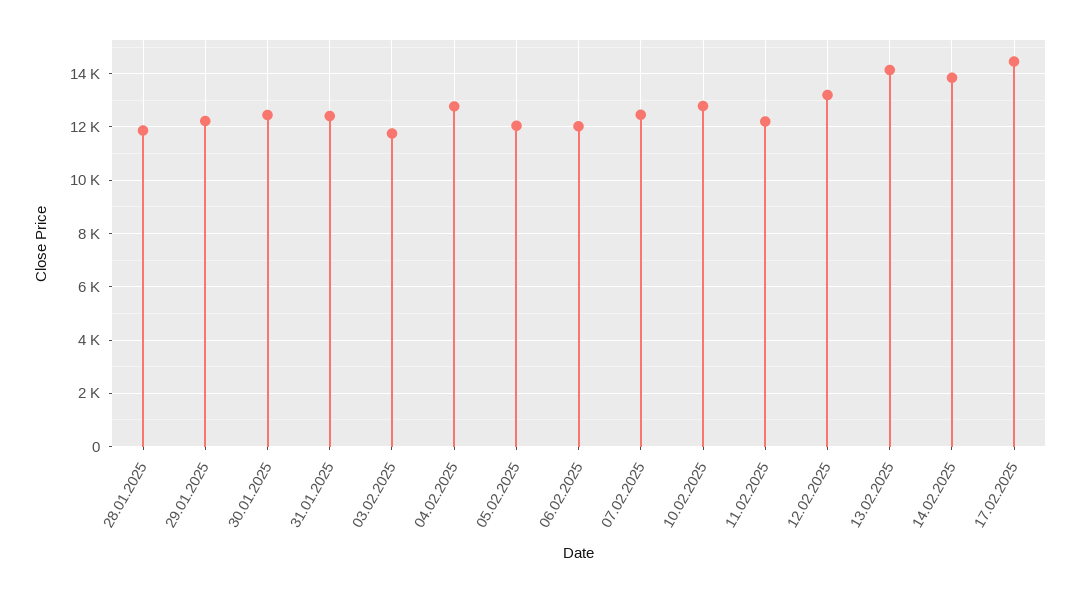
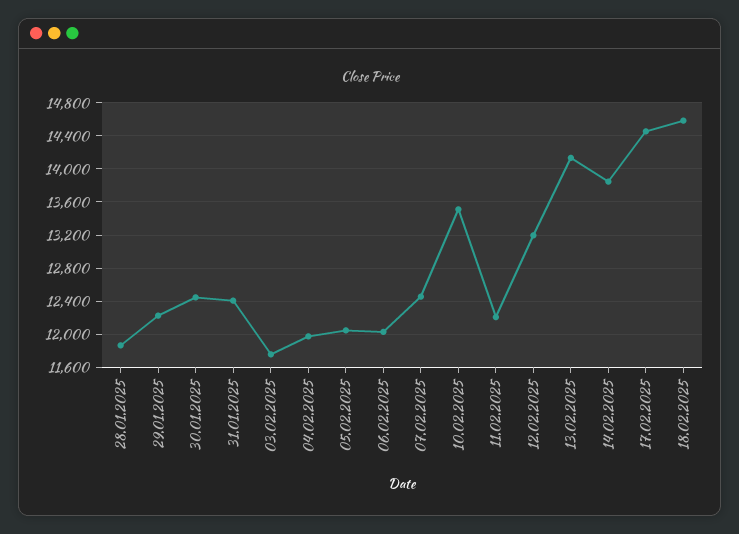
04.02.2025: 12750 -> 12000
10.02.2025: 12750 -> 13500
18.02.2025: none -> 14600

